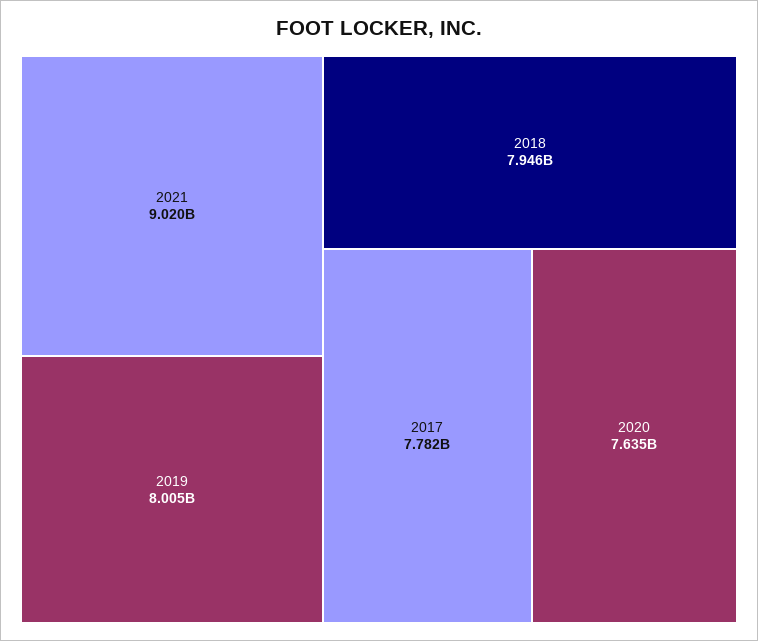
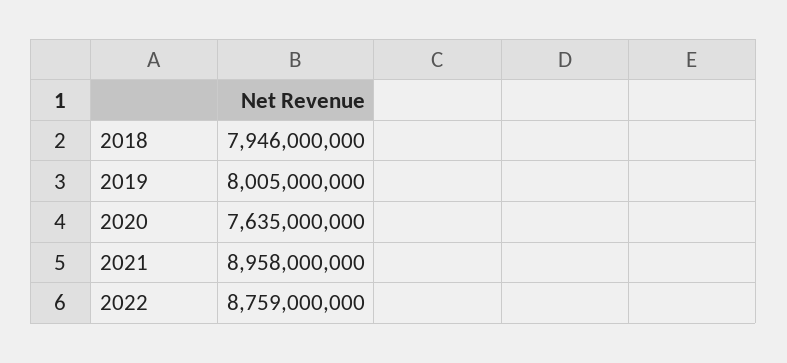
2021: 9020000000 -> 8958000000
2017: 7782000000 -> none
2022: none -> 8759000000

